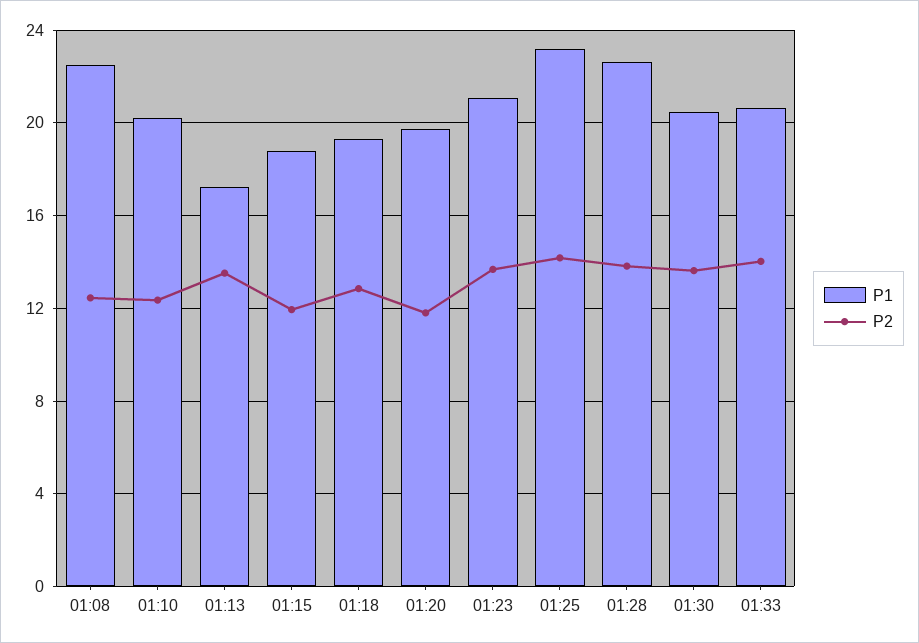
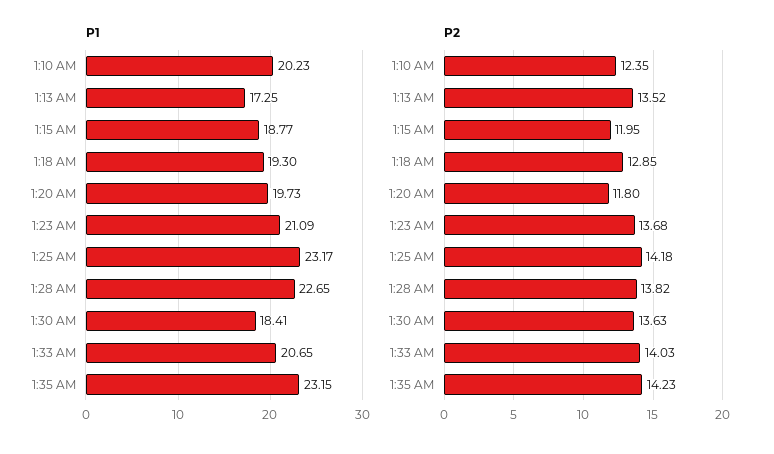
P1, 01:08: 22.5 -> none
P2, 01:08: 12.5 -> none
P1, 01:30: 20.5 -> 18.41
P1, 1:35 AM: none -> 23.15
P2, 1:35 AM: none -> 14.23

